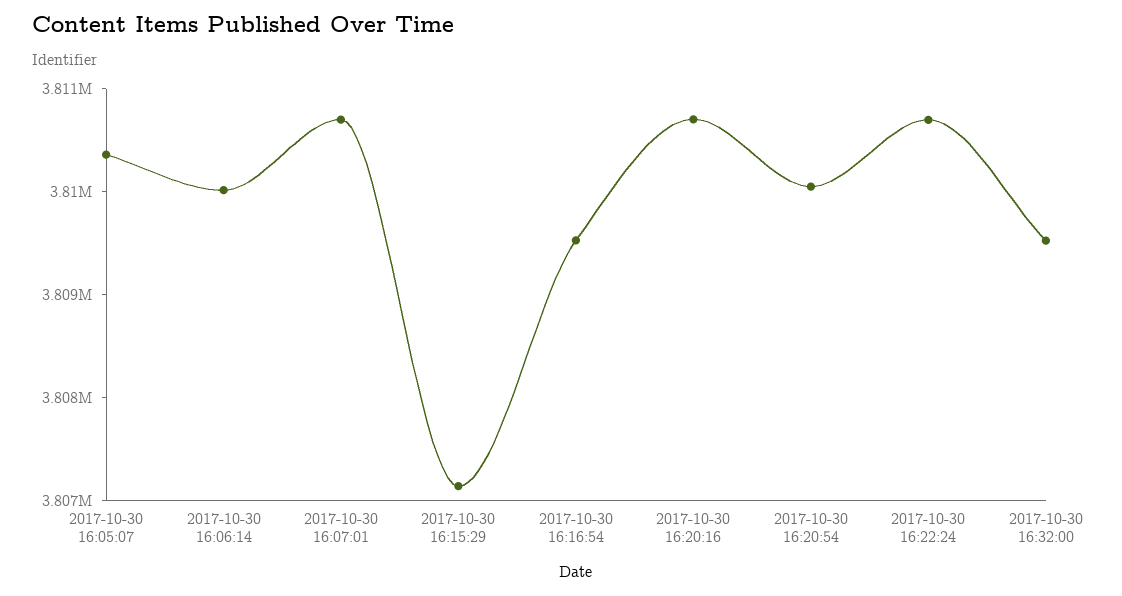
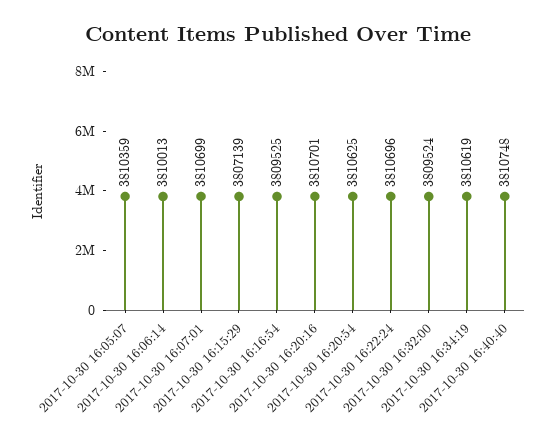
2017-10-30 16:20:54: 3810000 -> 3810625
2017-10-30 16:34:19: none -> 3810619
2017-10-30 16:40:40: none -> 3810748

